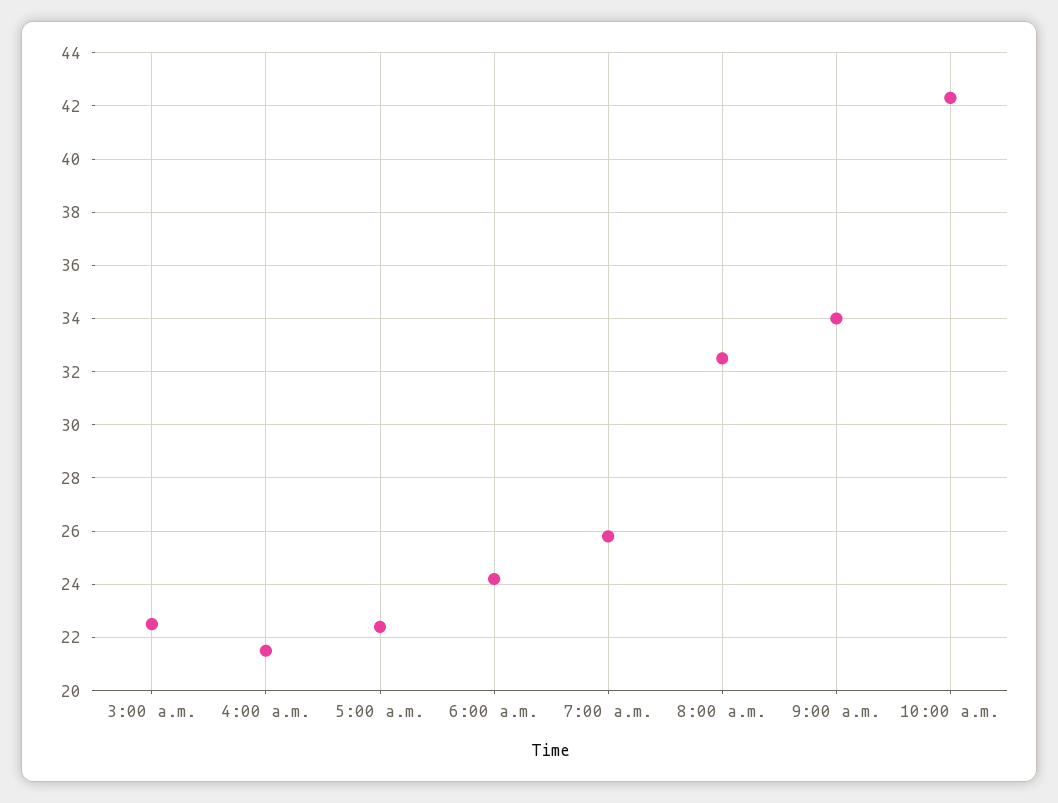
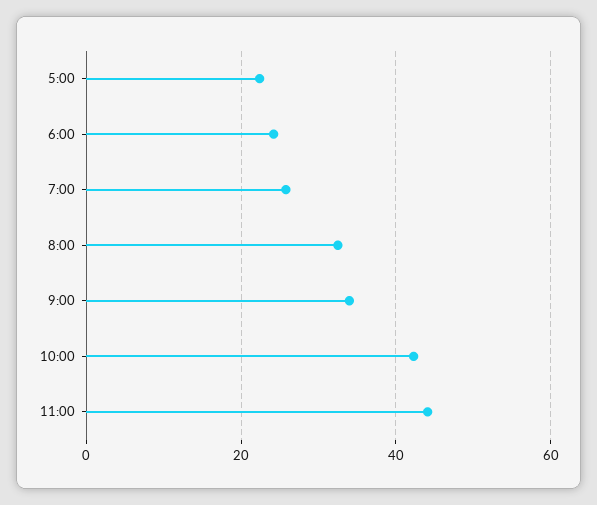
3:00 a.m.: 22.5 -> none
4:00 a.m.: 21.5 -> none
11:00: none -> 44

